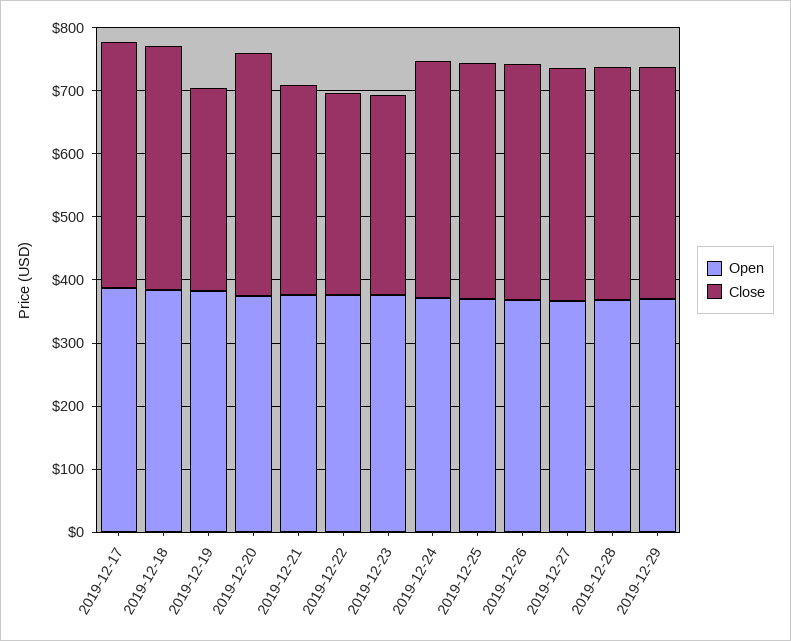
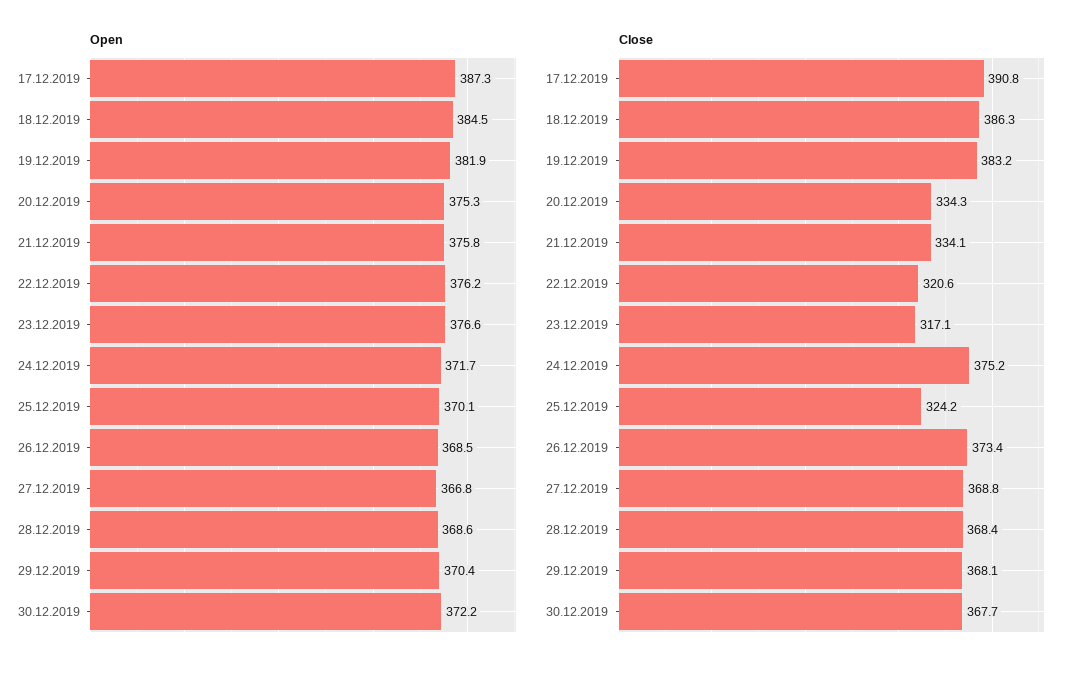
Close, 2019-12-19: 320 -> 383.2
Close, 2019-12-20: 380 -> 334.3
Close, 2019-12-25: 380 -> 324.2
Open, 30.12.2019: none -> 372.2
Close, 30.12.2019: none -> 367.7

